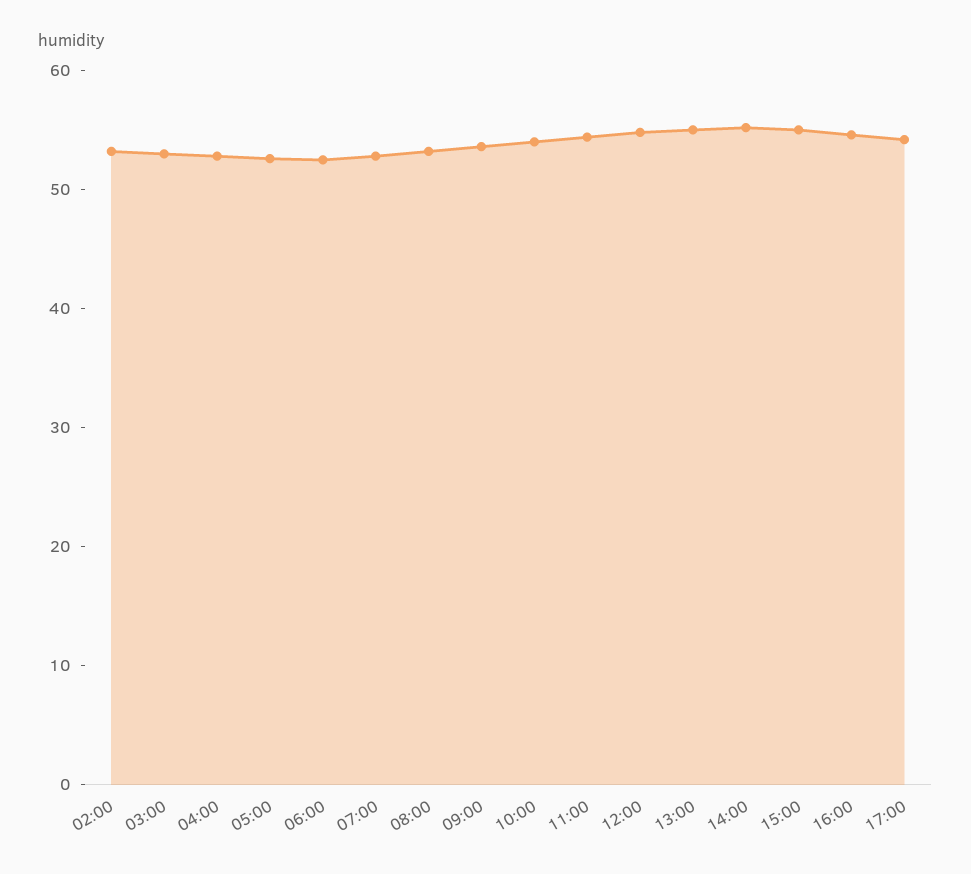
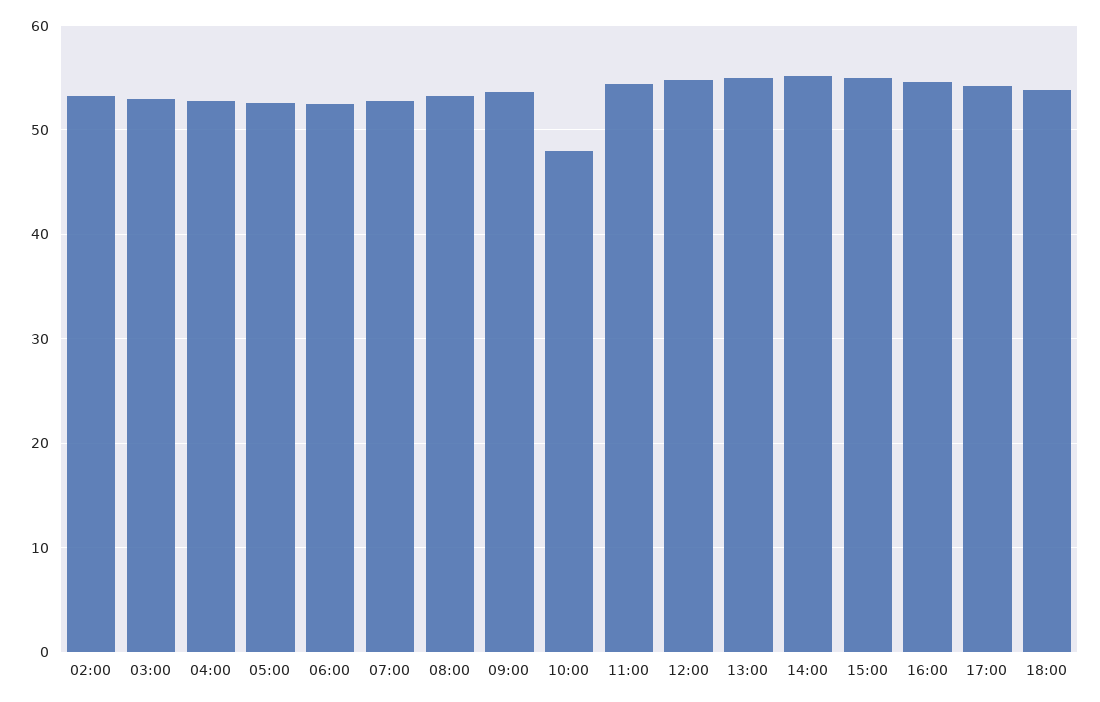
10:00: 54 -> 48
18:00: none -> 54

